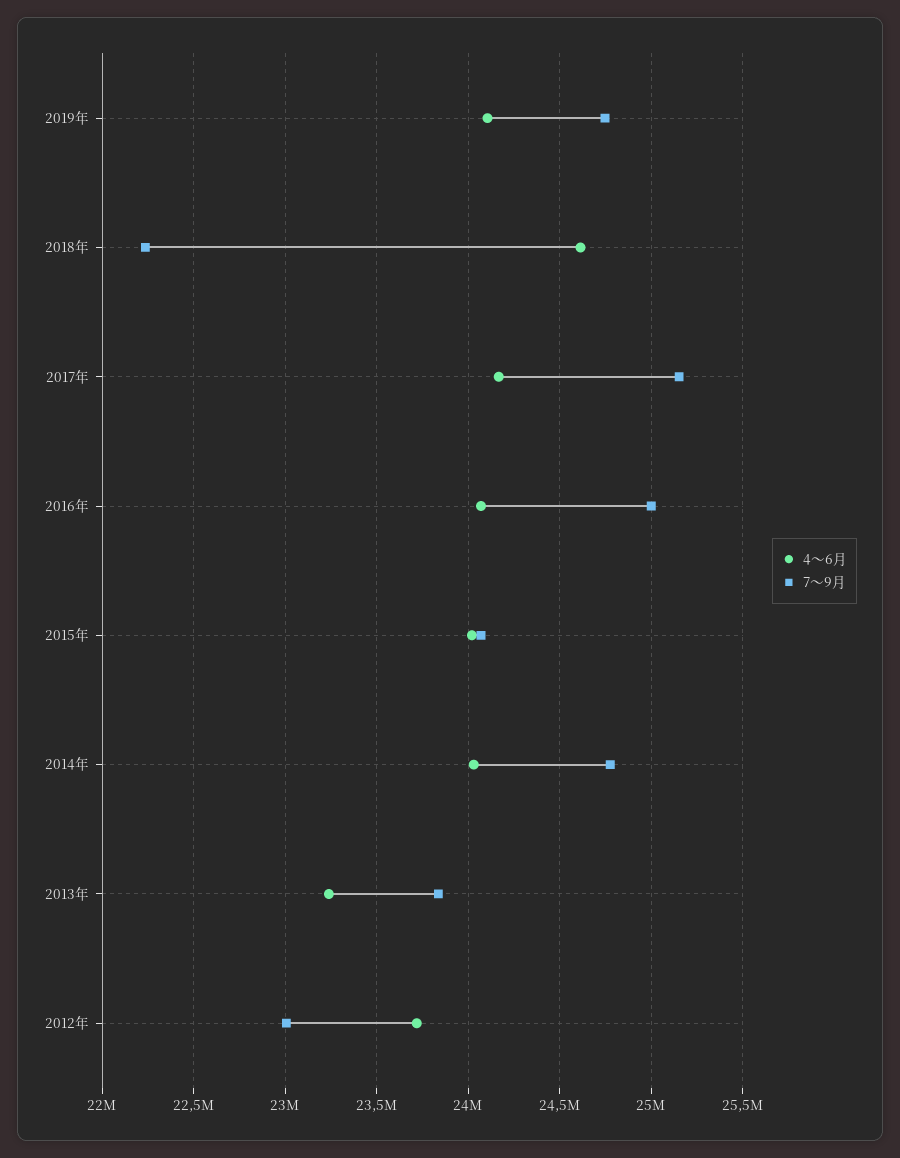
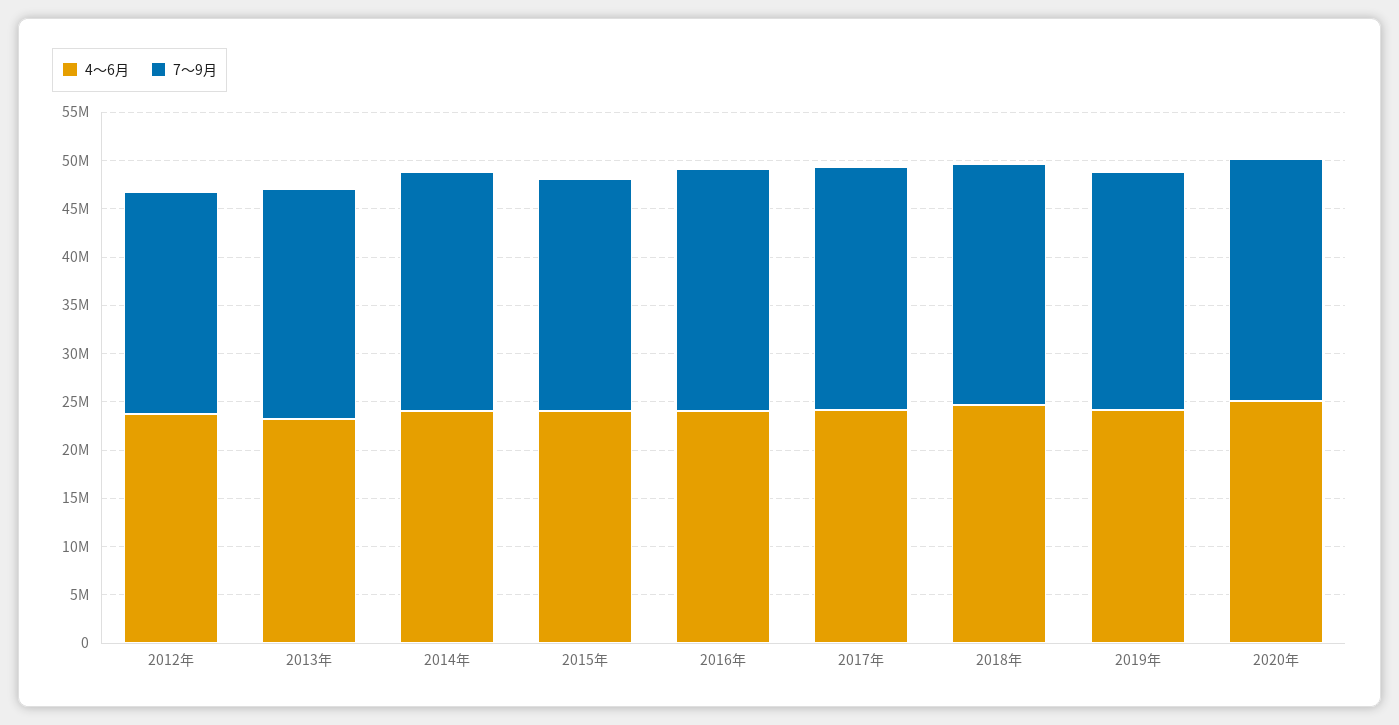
7～9月, 2018年: 22250000 -> 25000000
4～6月, 2020年: none -> 25000000
7～9月, 2020年: none -> 25000000

